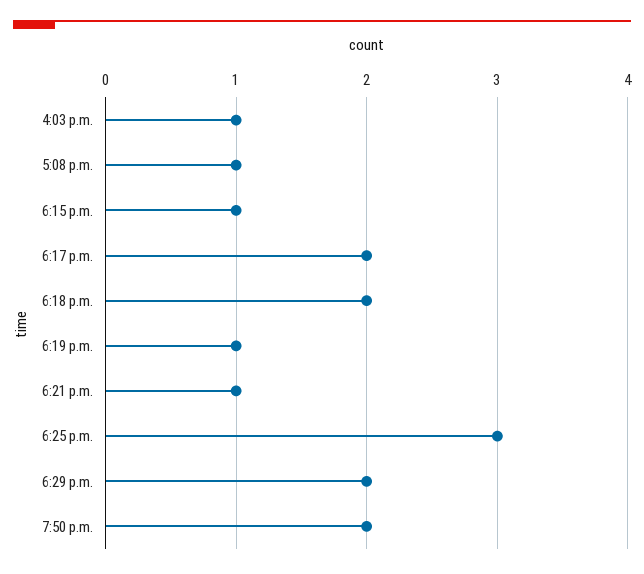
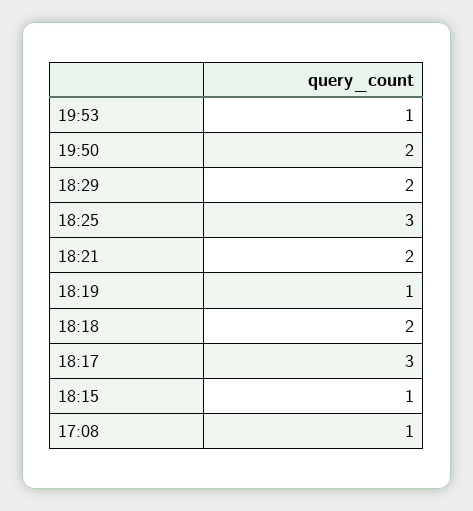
4:03 p.m.: 1 -> none
6:17 p.m.: 2 -> 3
6:21 p.m.: 1 -> 2
19:53: none -> 1

